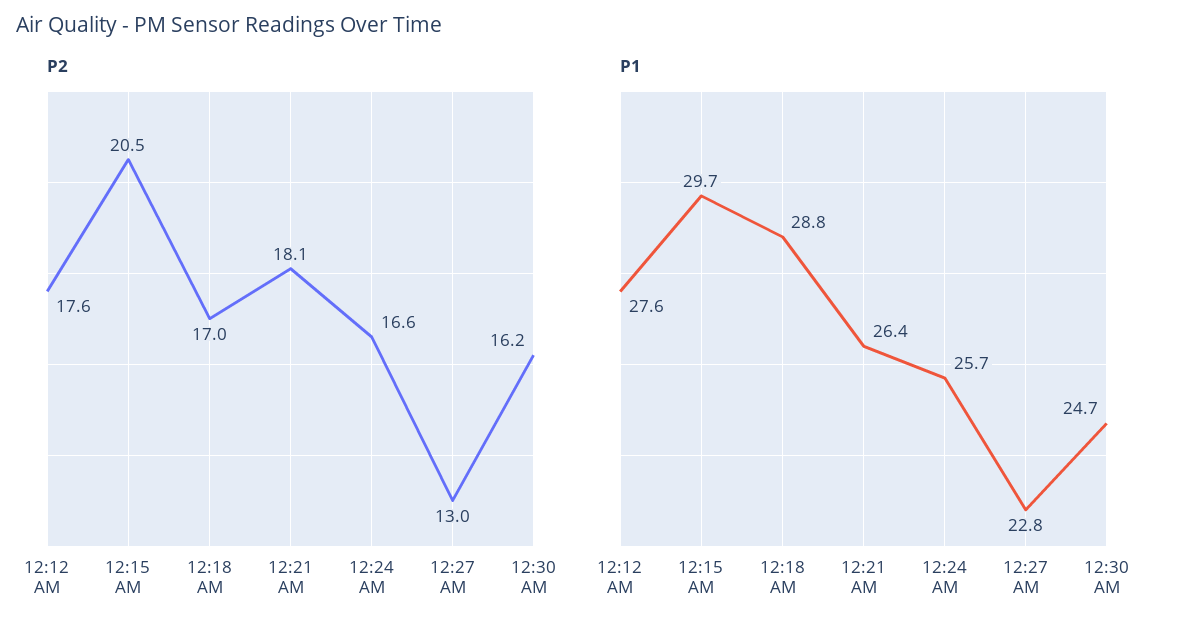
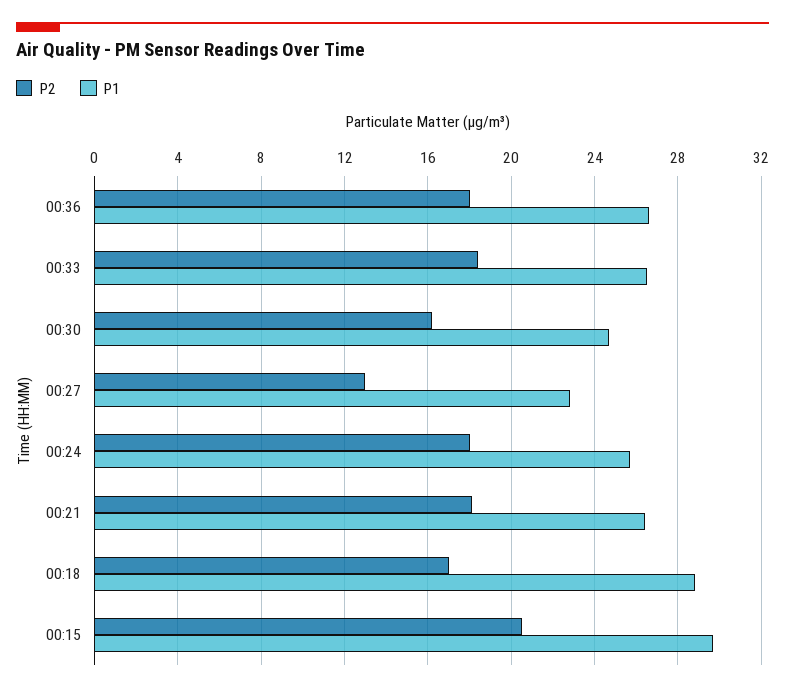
P2, 12:12 AM: 17.6 -> none
P2, 12:24 AM: 16.6 -> 18
P1, 12:12 AM: 27.6 -> none
P2, 00:36: none -> 18
P1, 00:36: none -> 26.5
P2, 00:33: none -> 18.5
P1, 00:33: none -> 26.5

